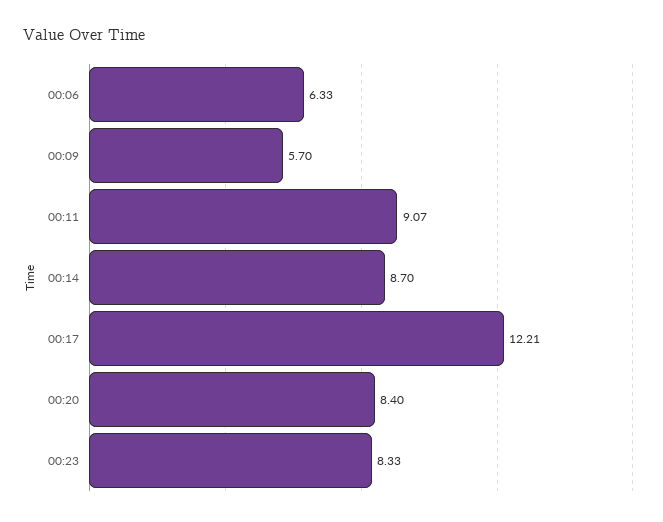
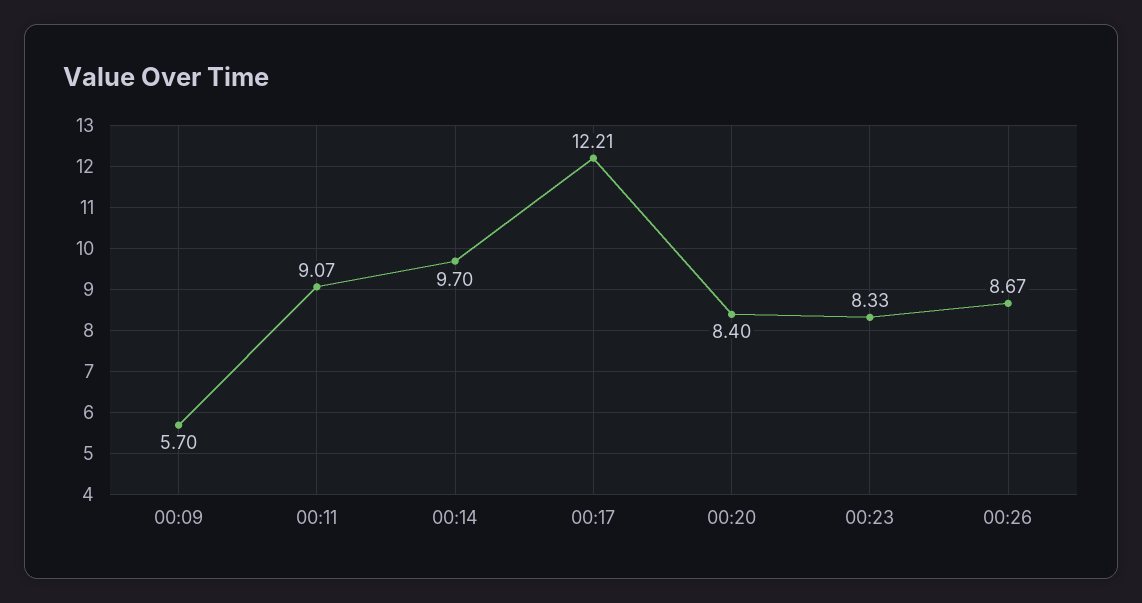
00:06: 6.33 -> none
00:14: 8.7 -> 9.7
00:26: none -> 8.67

